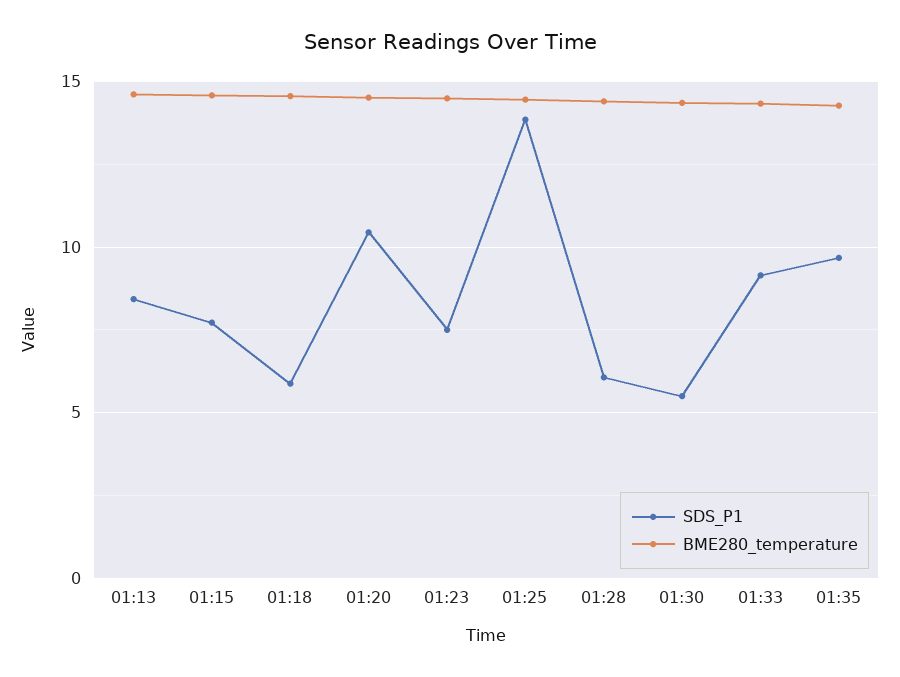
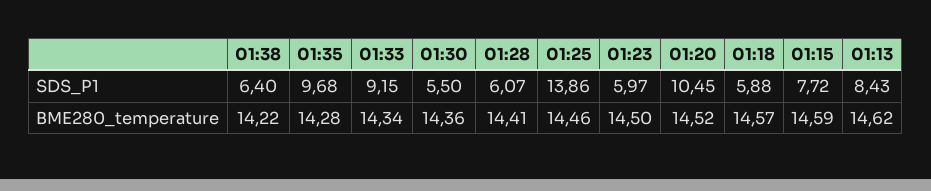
SDS_P1, 01:23: 7.5 -> 5.97
SDS_P1, 01:38: none -> 6.4
BME280_temperature, 01:38: none -> 14.22

